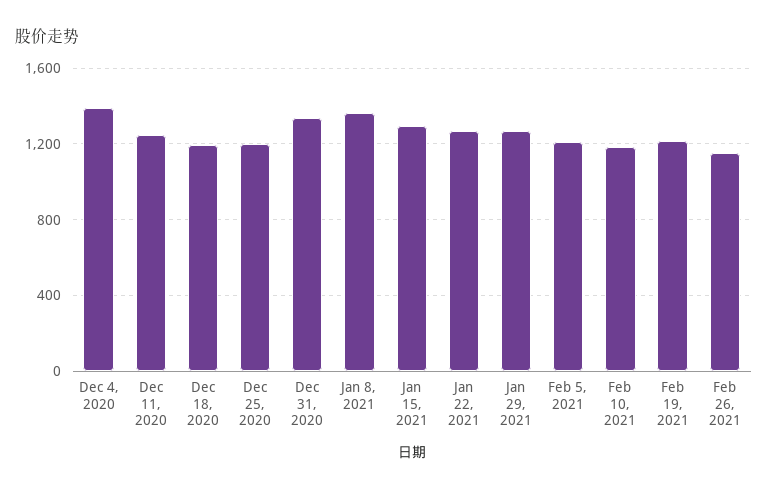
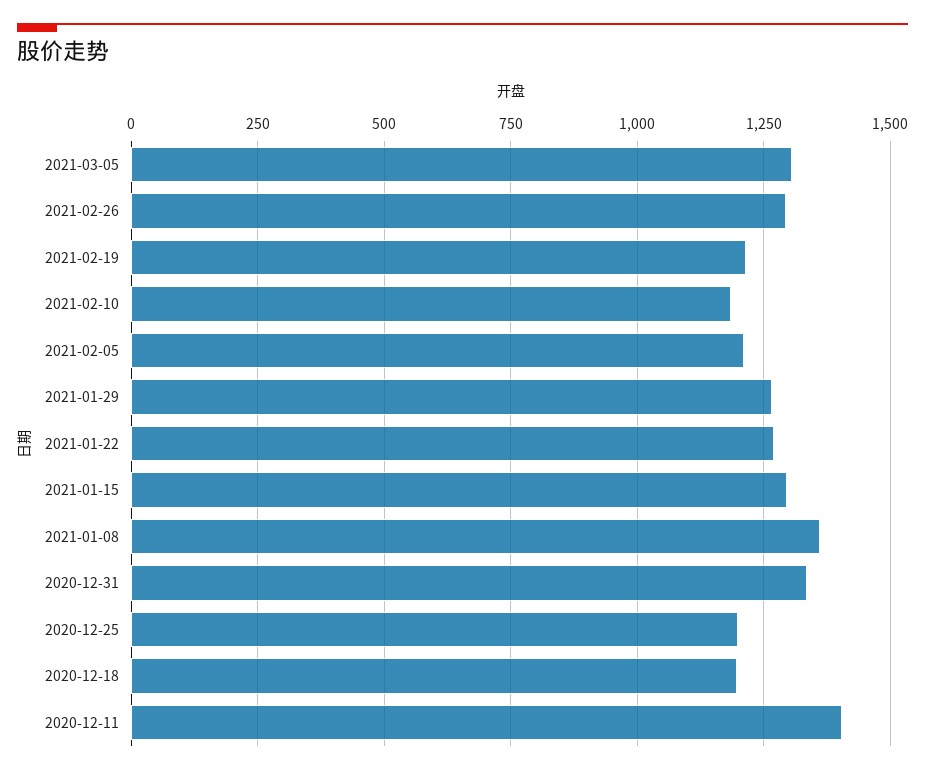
Dec 4, 2020: 1400 -> none
Dec 11, 2020: 1250 -> 1400
Feb 26, 2021: 1150 -> 1300
2021-03-05: none -> 1300

